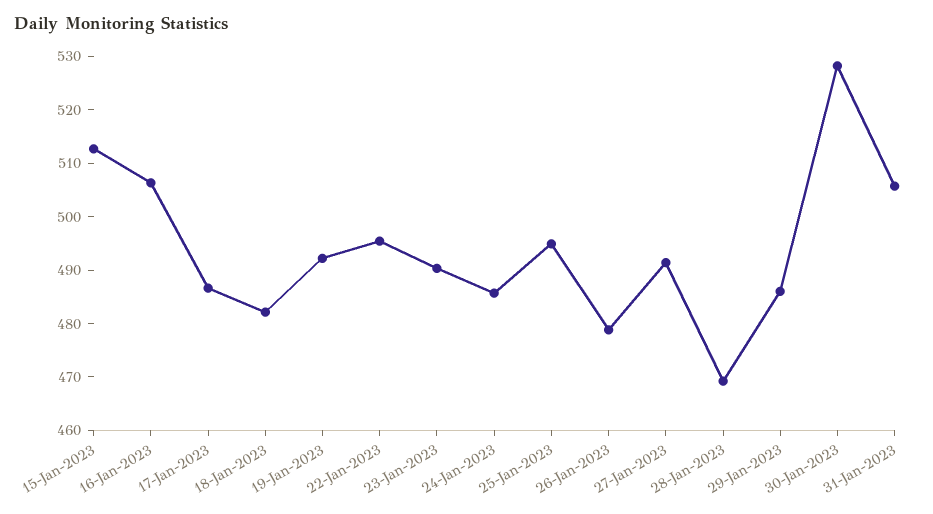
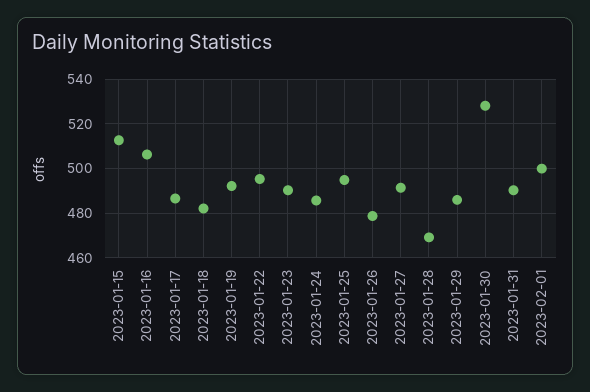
31-Jan-2023: 506 -> 490
2023-02-01: none -> 500

